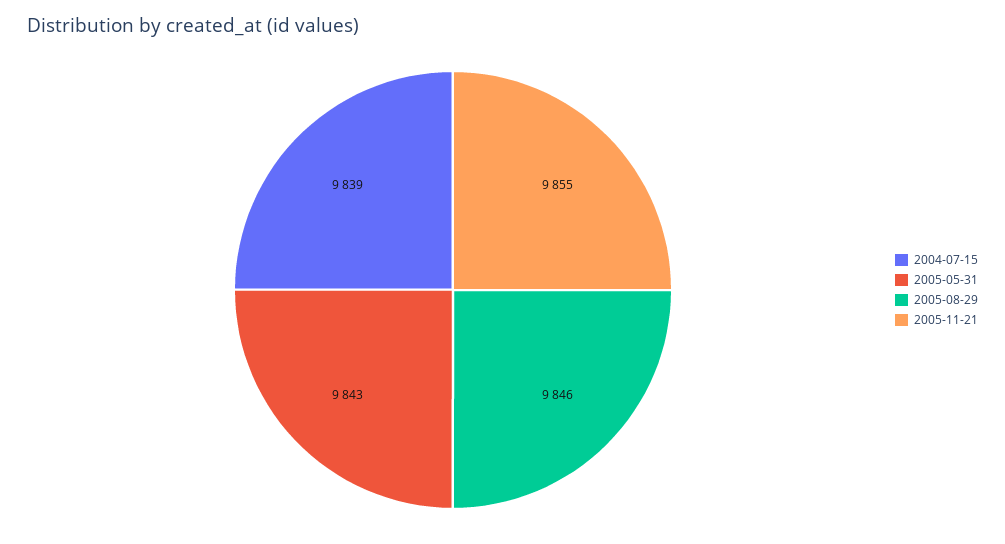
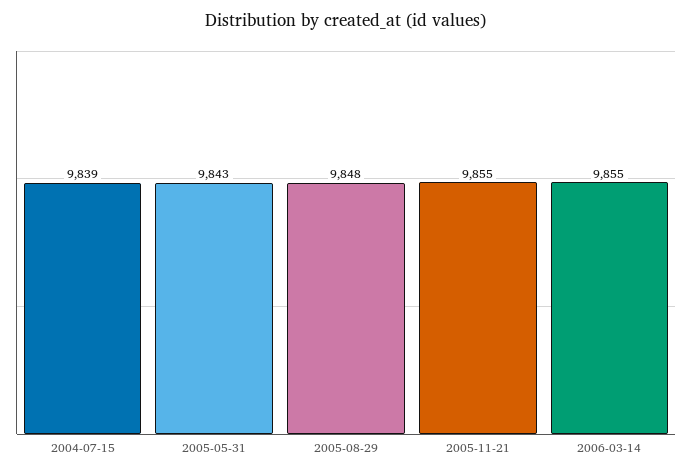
2005-08-29: 9846 -> 9848
2006-03-14: none -> 9855

